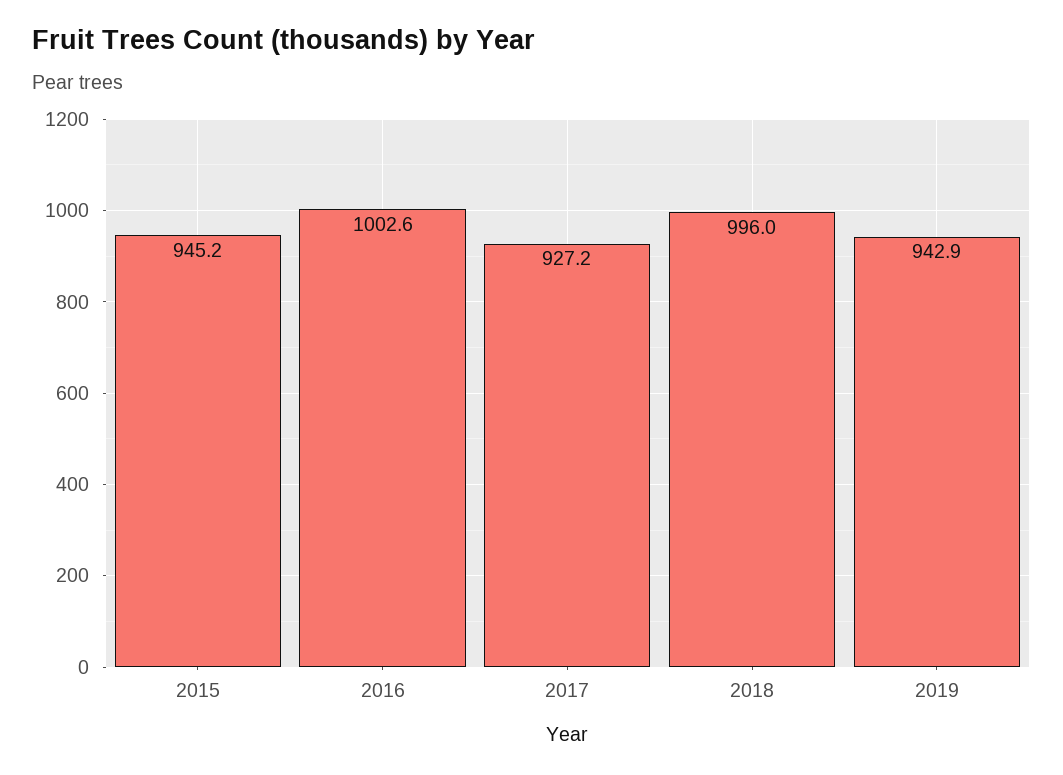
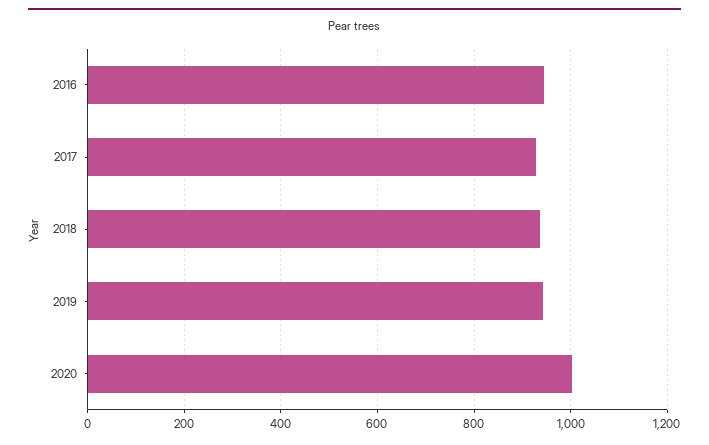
2015: 945.2 -> none
2016: 1002.6 -> 940
2018: 996 -> 940
2020: none -> 1000

